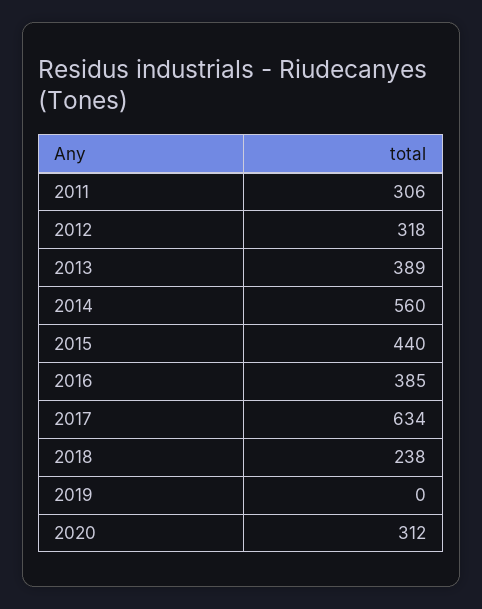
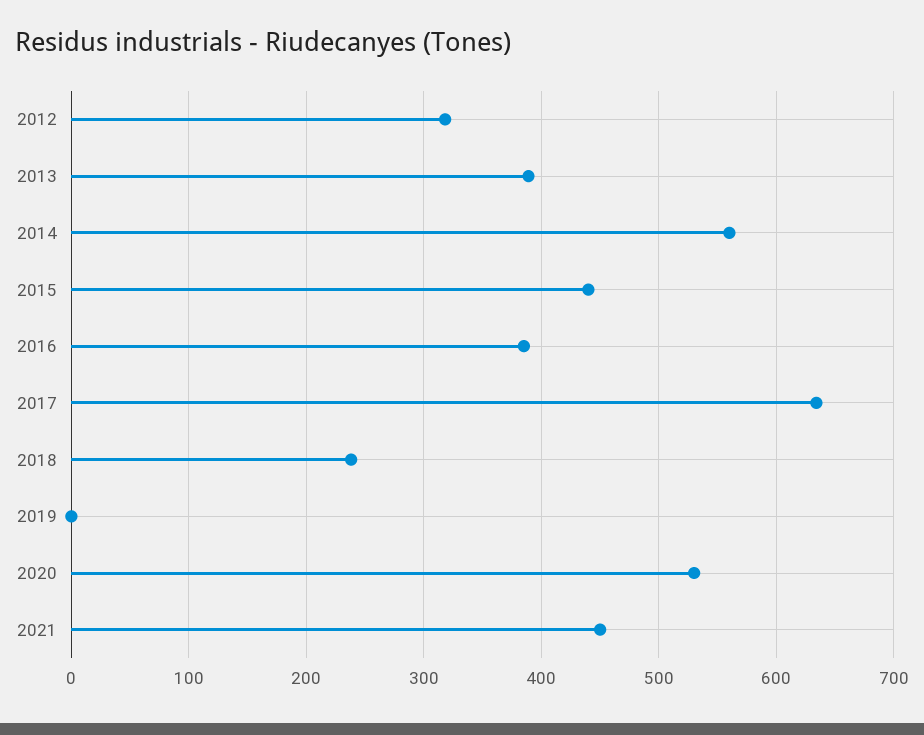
2011: 306 -> none
2020: 312 -> 530
2021: none -> 450

